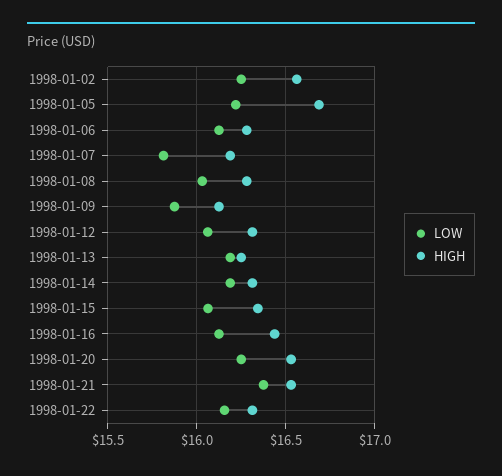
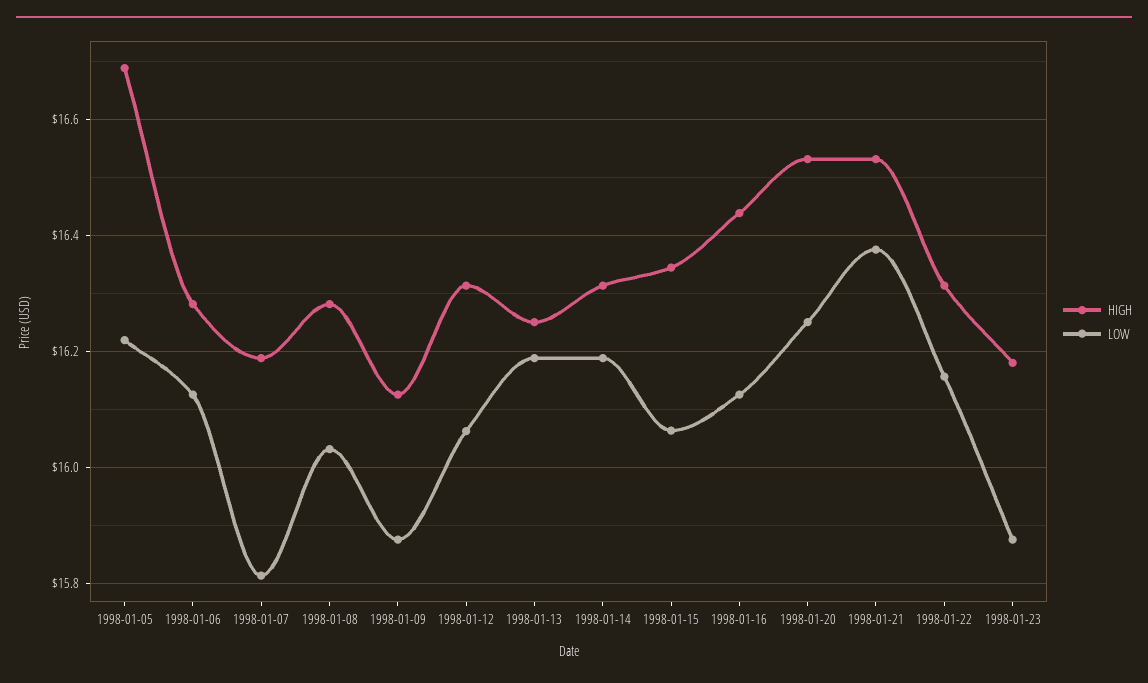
LOW, 1998-01-02: 16.25 -> none
HIGH, 1998-01-02: 16.55 -> none
HIGH, 1998-01-23: none -> 16.18
LOW, 1998-01-23: none -> 15.88

